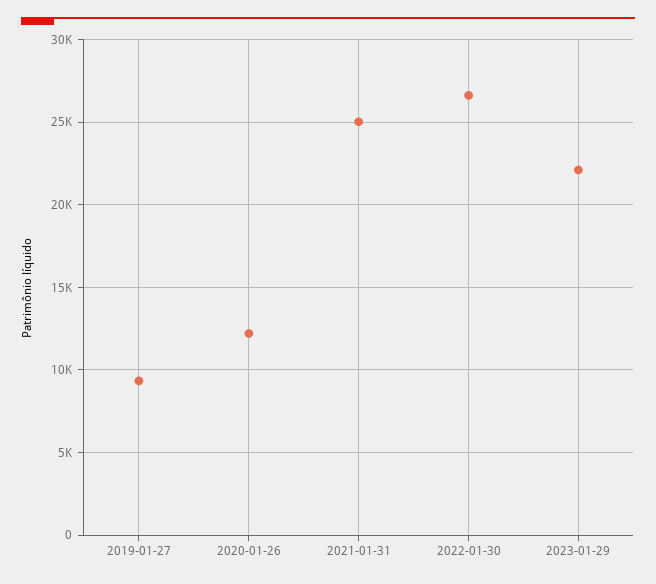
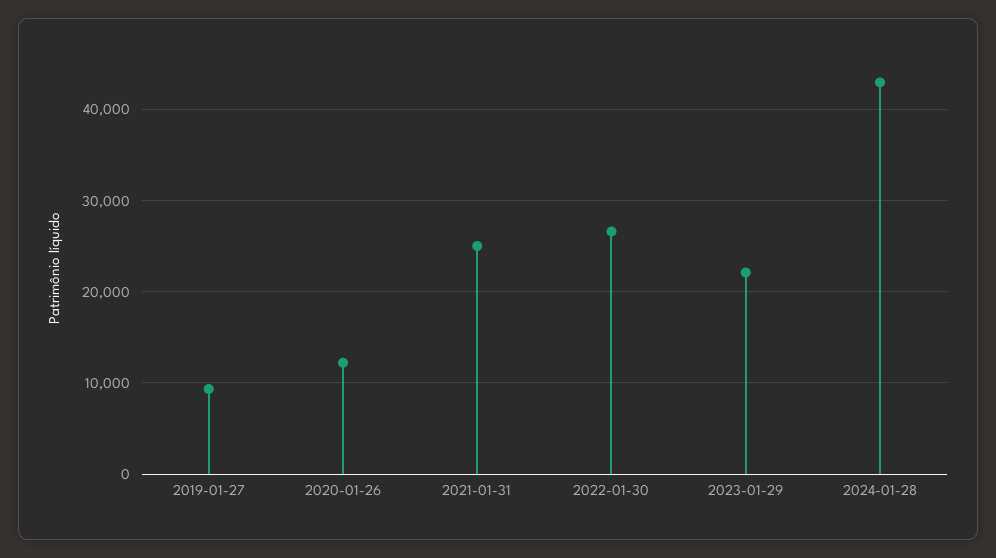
2024-01-28: none -> 43000

